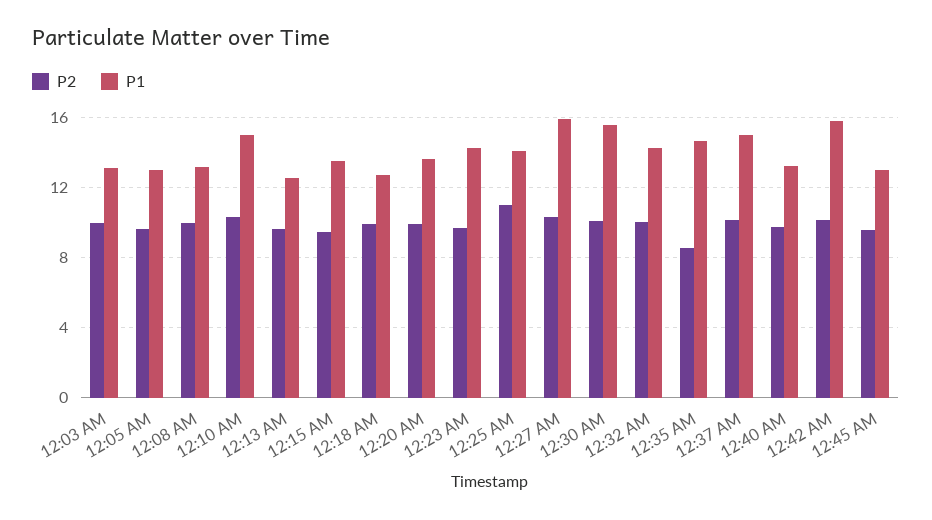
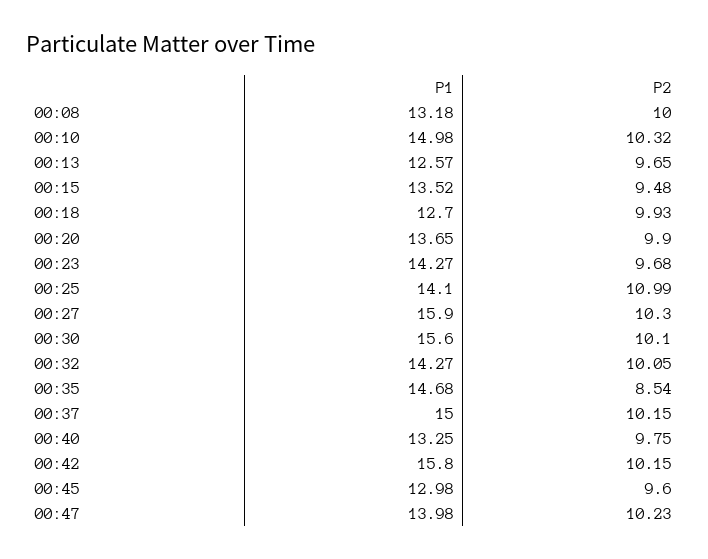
P2, 12:03 AM: 10 -> none
P1, 12:03 AM: 13 -> none
P2, 12:05 AM: 9.5 -> none
P1, 12:05 AM: 13 -> none
P1, 00:47: none -> 13.98
P2, 00:47: none -> 10.23

